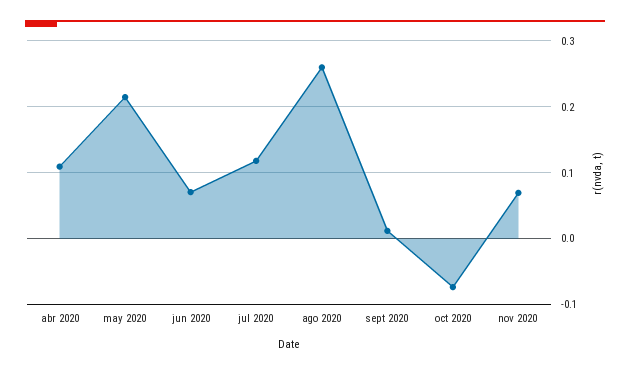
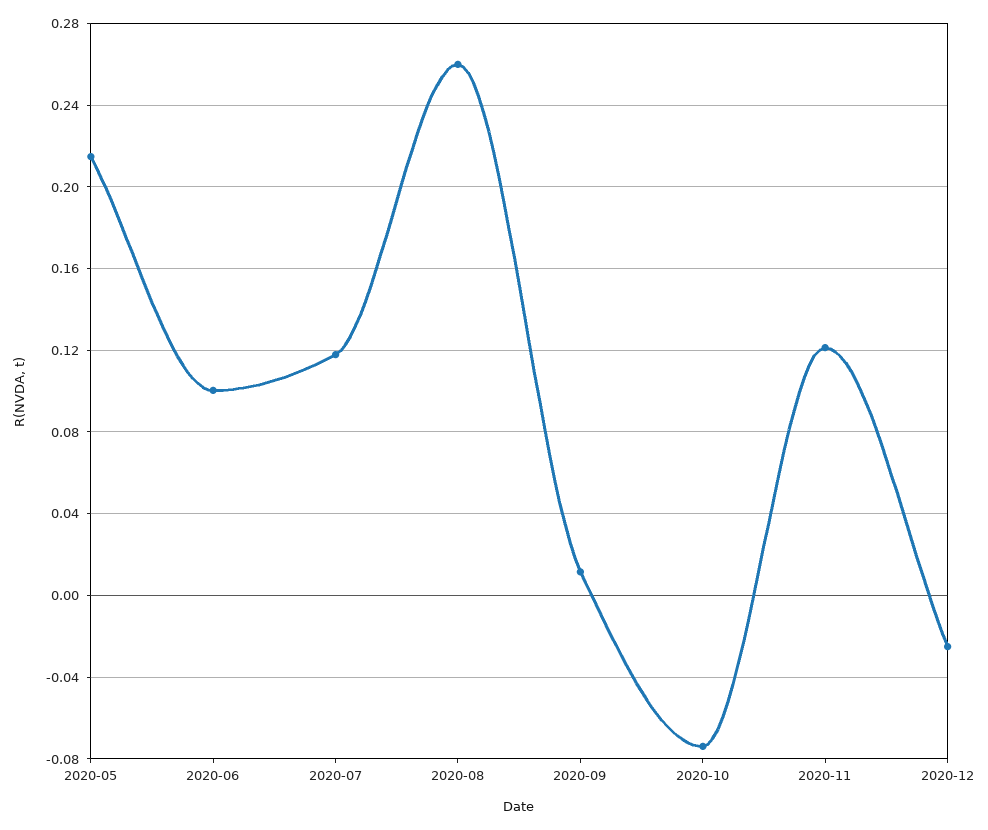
abr 2020: 0.11 -> none
jun 2020: 0.07 -> 0.1
nov 2020: 0.07 -> 0.12
2020-12: none -> -0.025

